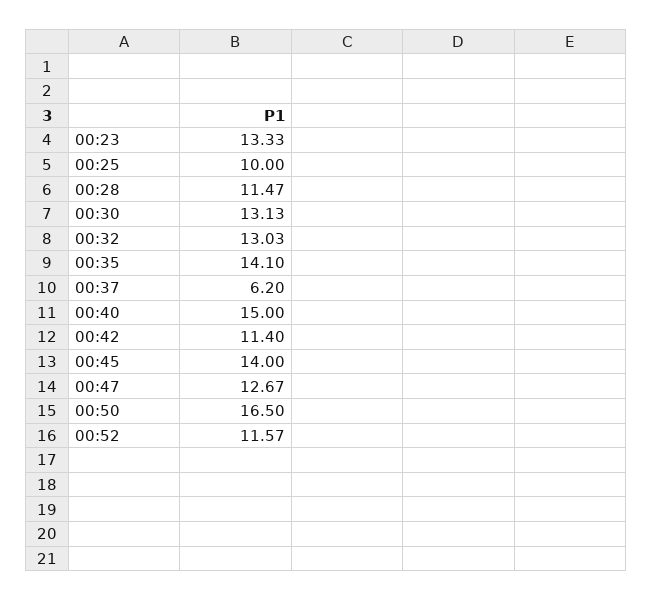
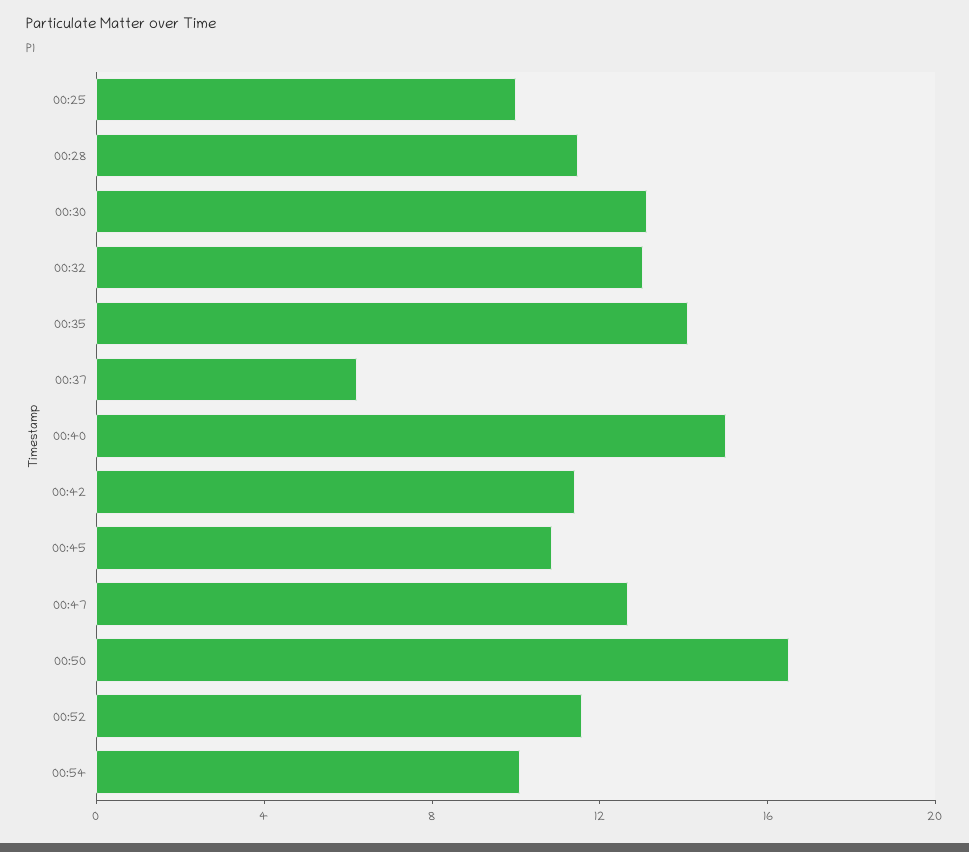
00:23: 13.33 -> none
00:45: 14 -> 11
00:54: none -> 10

